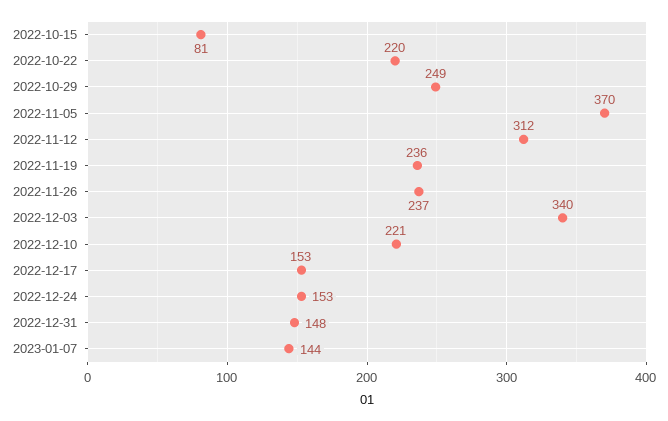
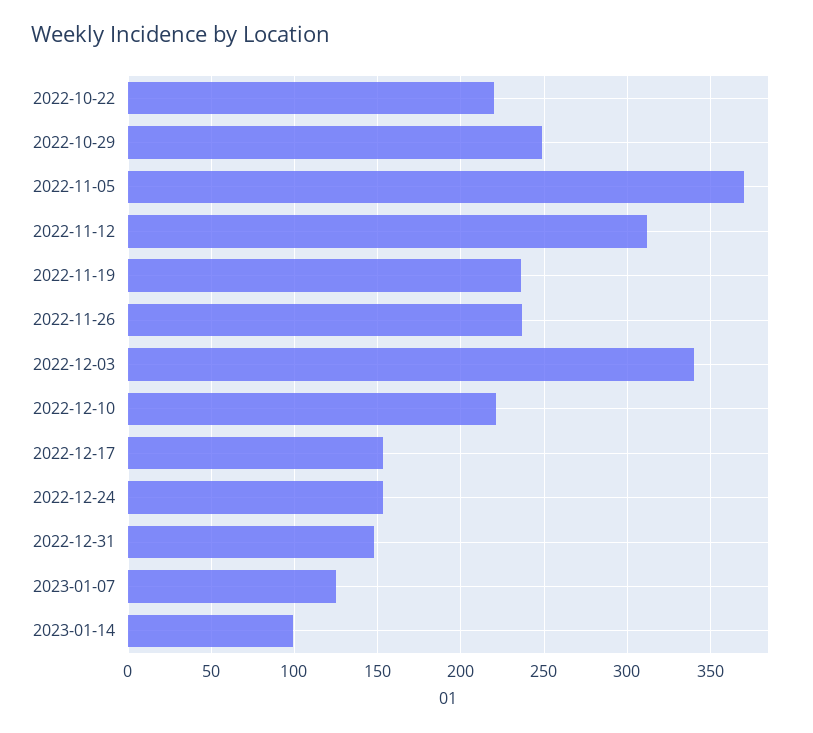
2022-10-15: 81 -> none
2023-01-07: 144 -> 125
2023-01-14: none -> 100

